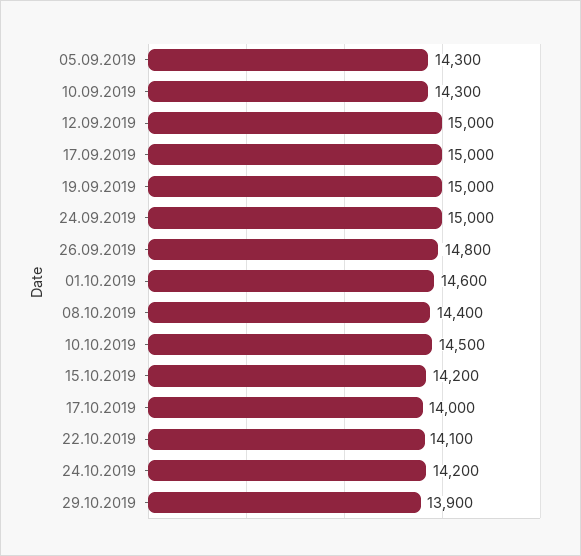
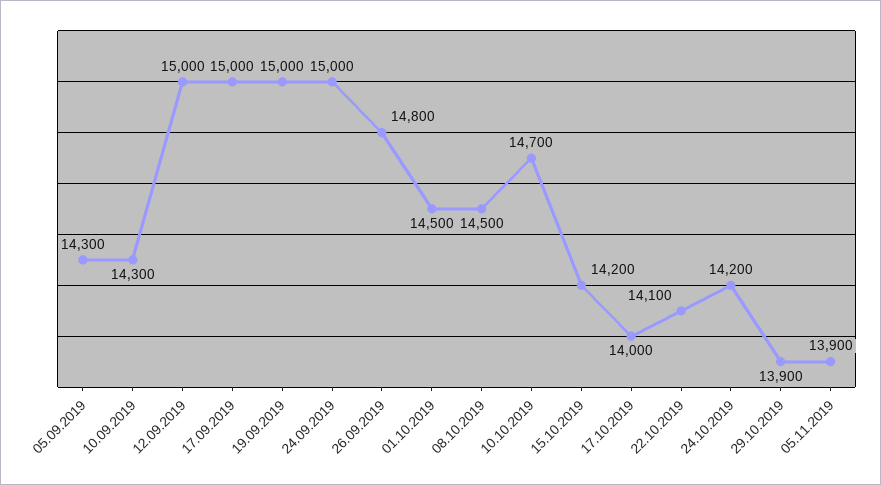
01.10.2019: 14600 -> 14500
08.10.2019: 14400 -> 14500
10.10.2019: 14500 -> 14700
05.11.2019: none -> 13900

